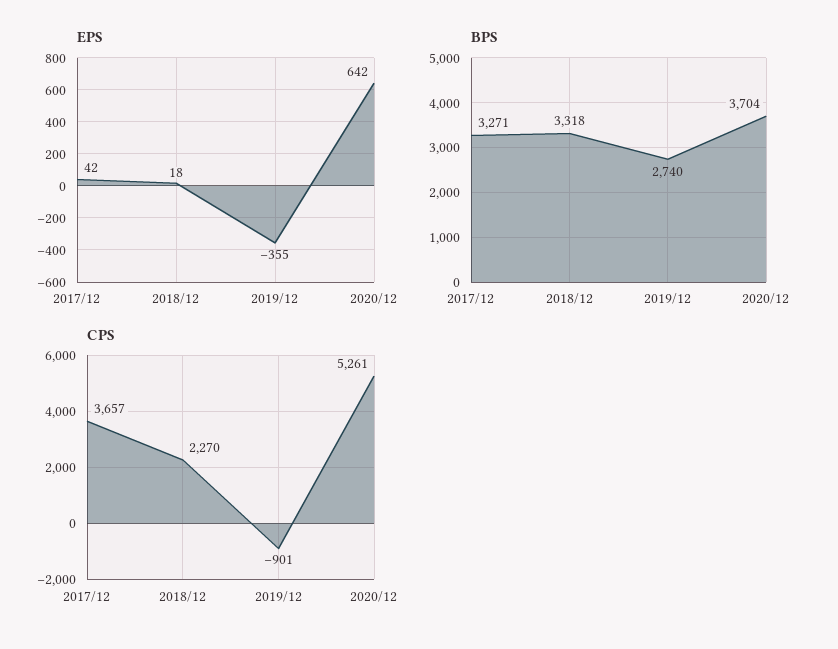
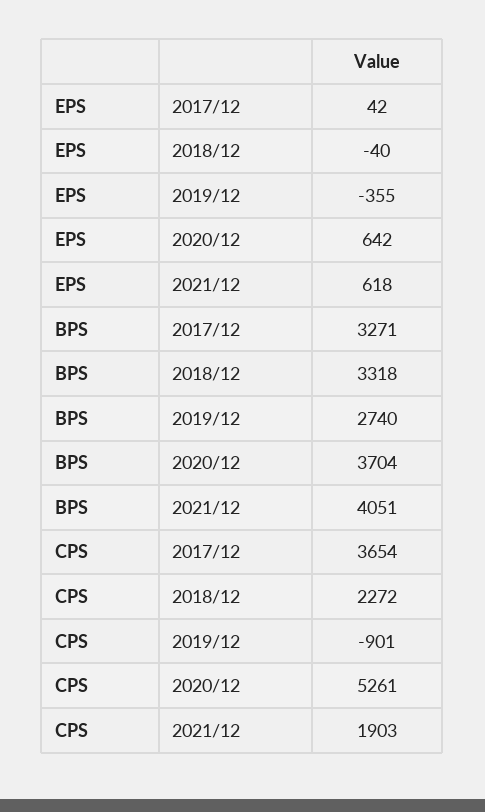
EPS, 2018/12: 18 -> -40
CPS, 2017/12: 3657 -> 3654
CPS, 2018/12: 2270 -> 2272
EPS, 2021/12: none -> 618
BPS, 2021/12: none -> 4051
CPS, 2021/12: none -> 1903

